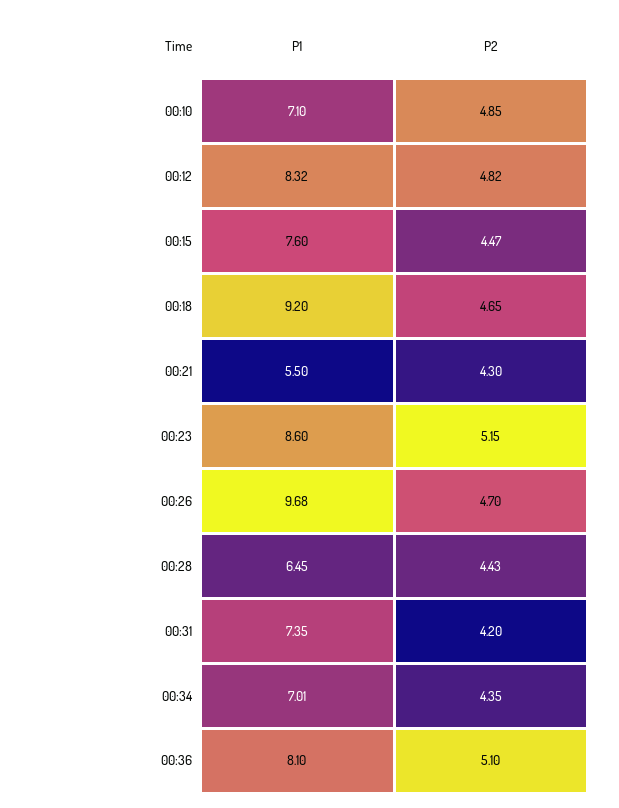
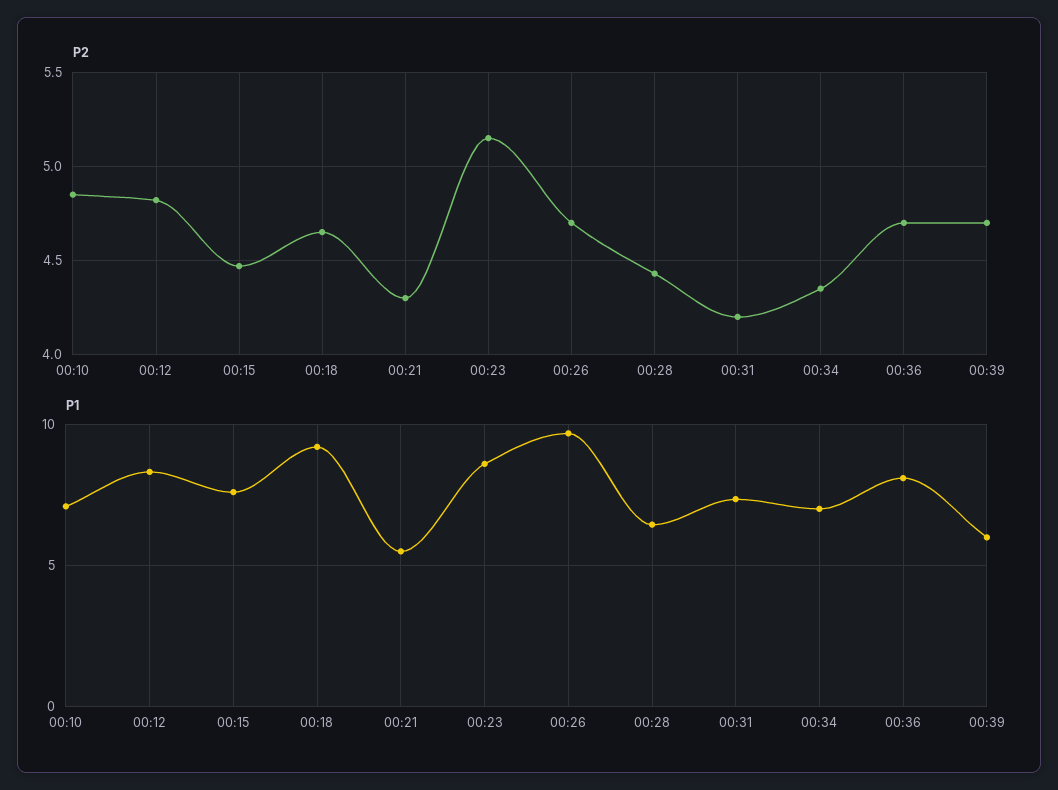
P2, 00:36: 5.1 -> 4.7
P2, 00:39: none -> 4.7
P1, 00:39: none -> 6

